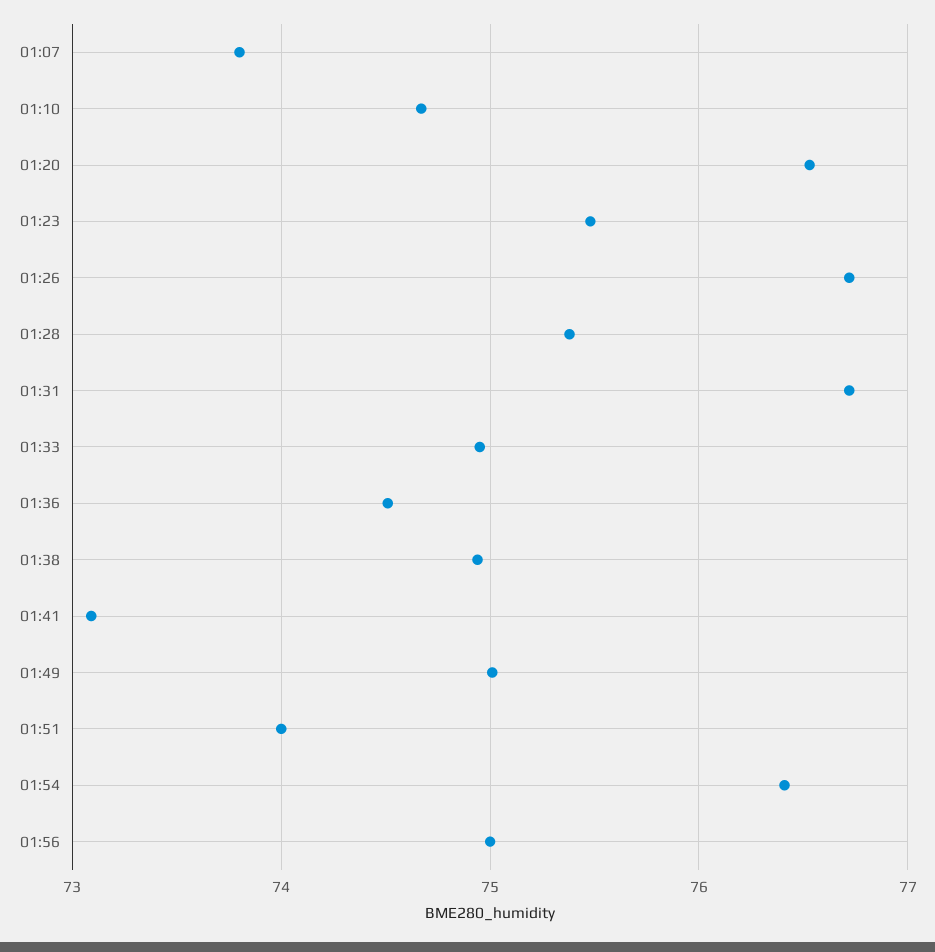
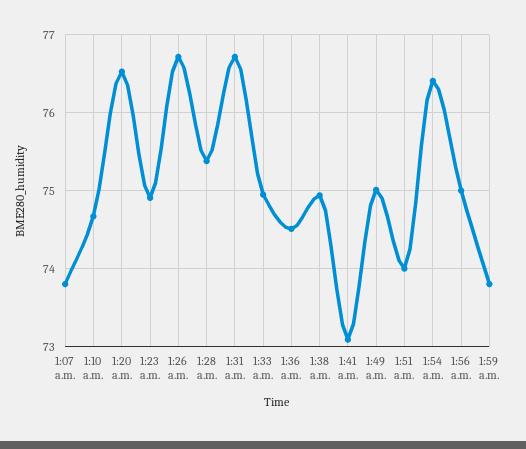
01:23: 75.5 -> 74.9
1:59 a.m.: none -> 73.8

